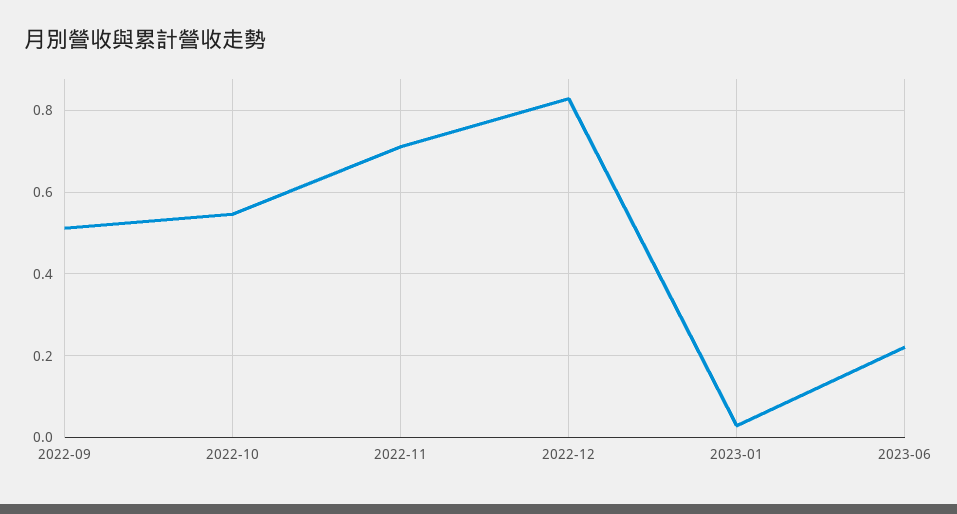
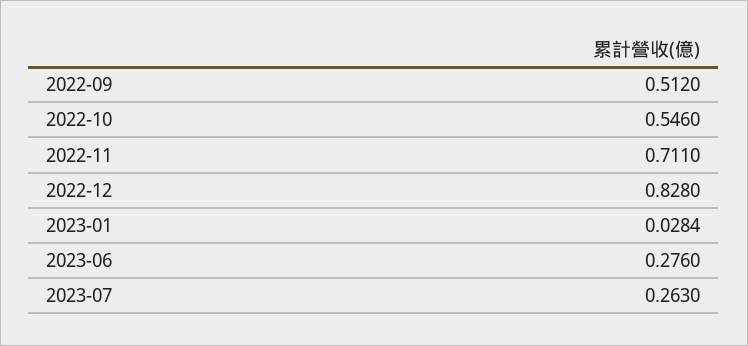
2023-06: 0.22 -> 0.276
2023-07: none -> 0.263

